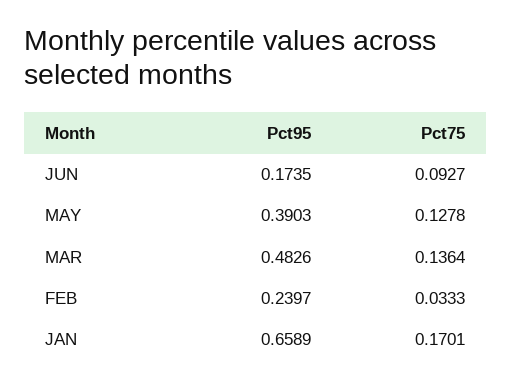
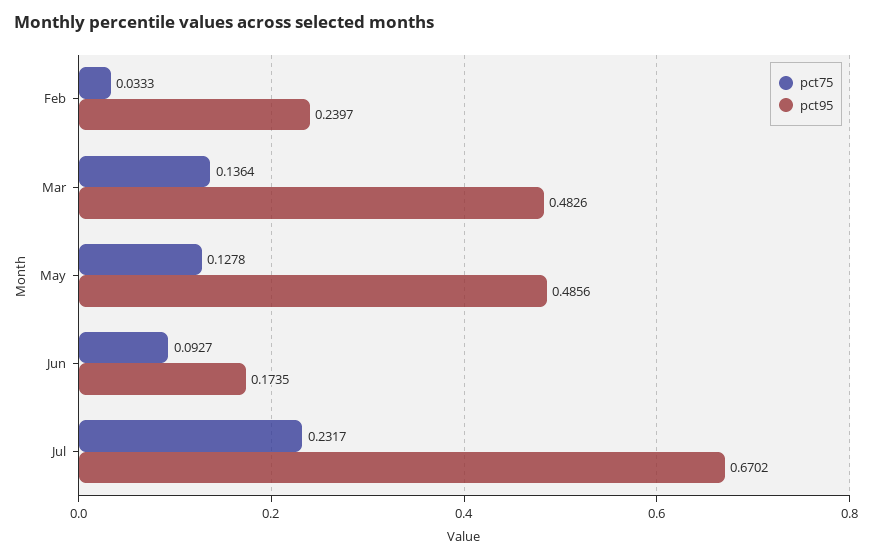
Pct95, MAY: 0.3903 -> 0.4856
Pct95, JAN: 0.6589 -> none
Pct75, JAN: 0.1701 -> none
Pct75, Jul: none -> 0.2317
Pct95, Jul: none -> 0.6702

